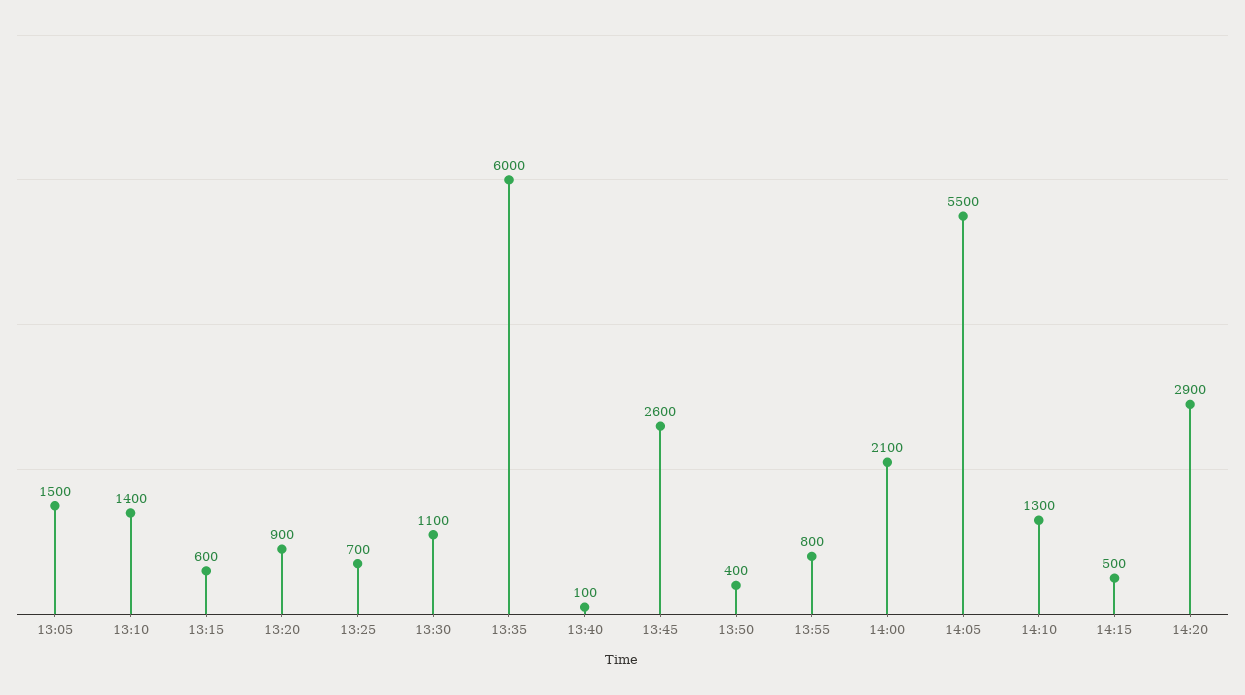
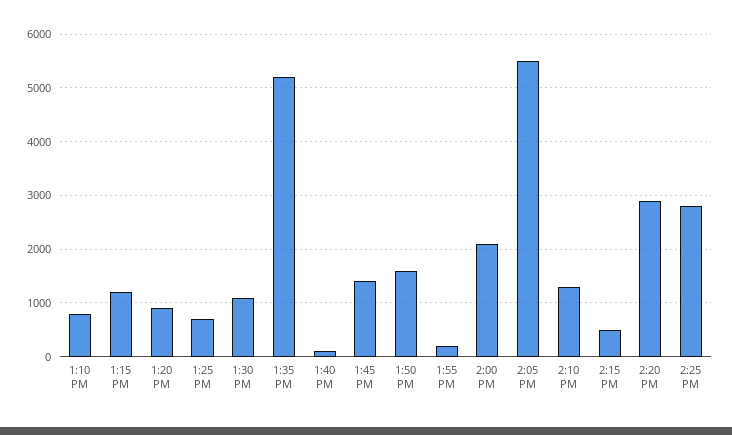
13:05: 1500 -> none
13:10: 1400 -> 800
13:15: 600 -> 1200
13:35: 6000 -> 5200
13:45: 2600 -> 1400
13:50: 400 -> 1600
13:55: 800 -> 200
2:25 PM: none -> 2800

